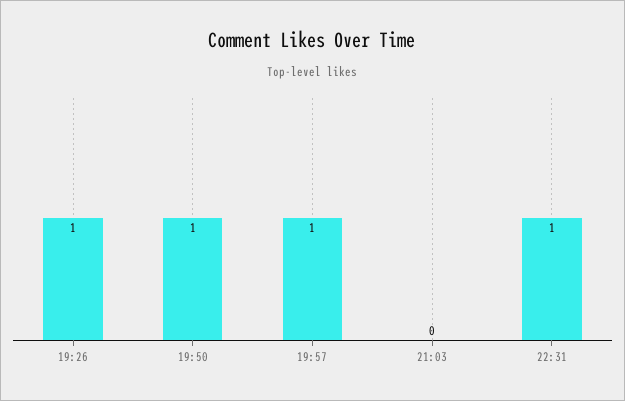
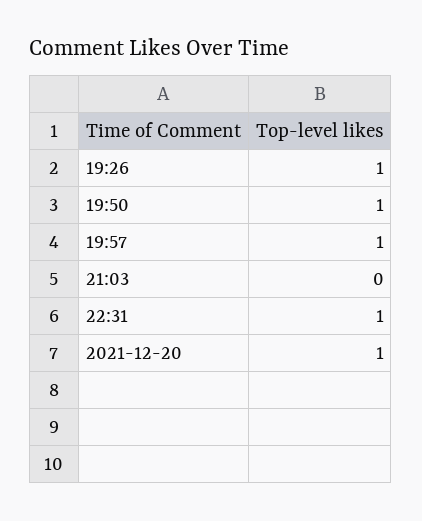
2021-12-20: none -> 1

